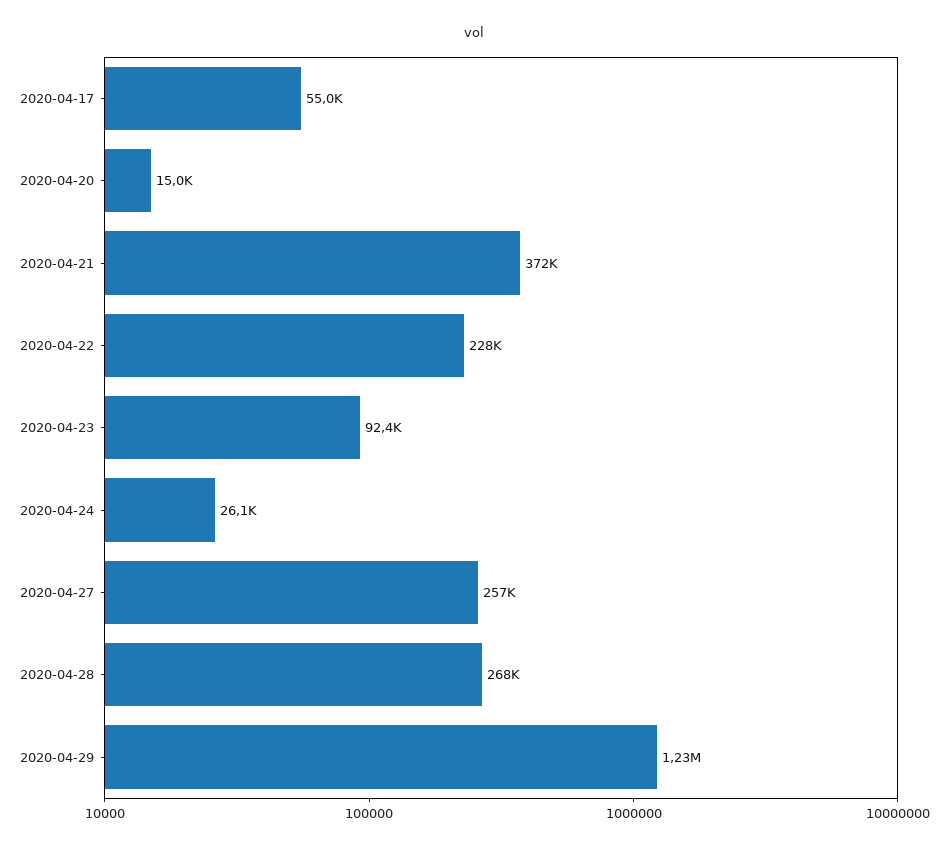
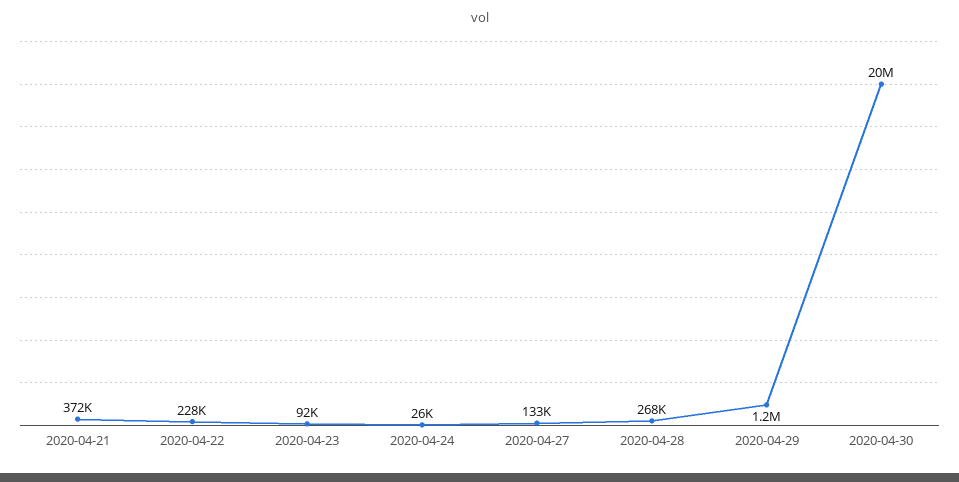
2020-04-17: 55000 -> none
2020-04-20: 15000 -> none
2020-04-27: 257000 -> 133000
2020-04-30: none -> 20000000

